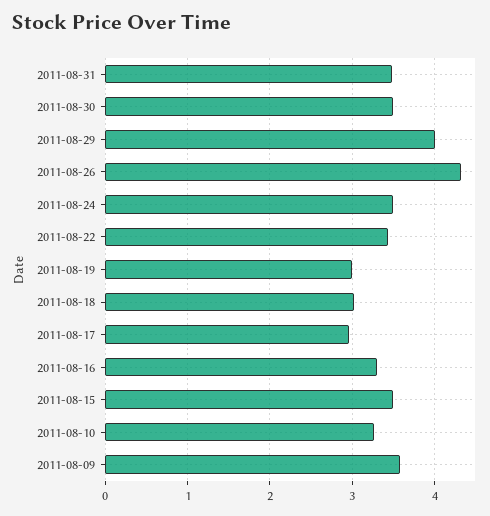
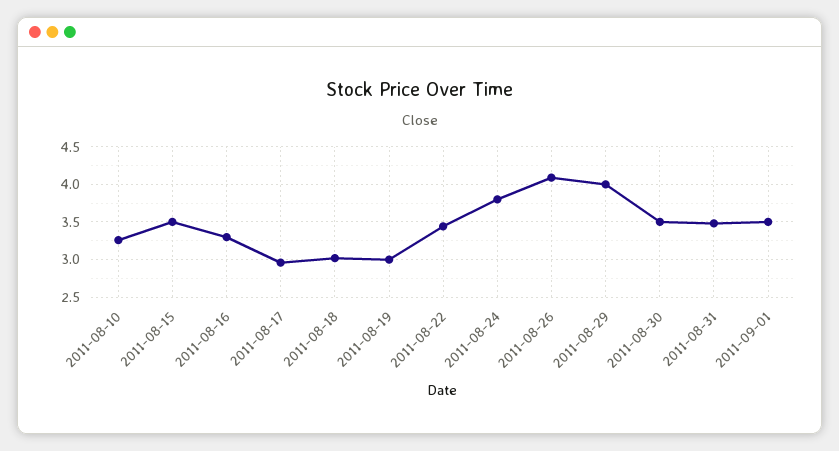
2011-08-26: 4.3 -> 4.1
2011-08-24: 3.5 -> 3.8
2011-08-09: 3.6 -> none
2011-09-01: none -> 3.5

